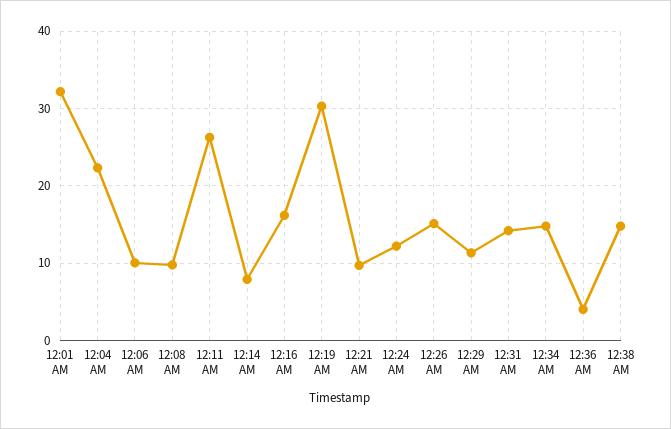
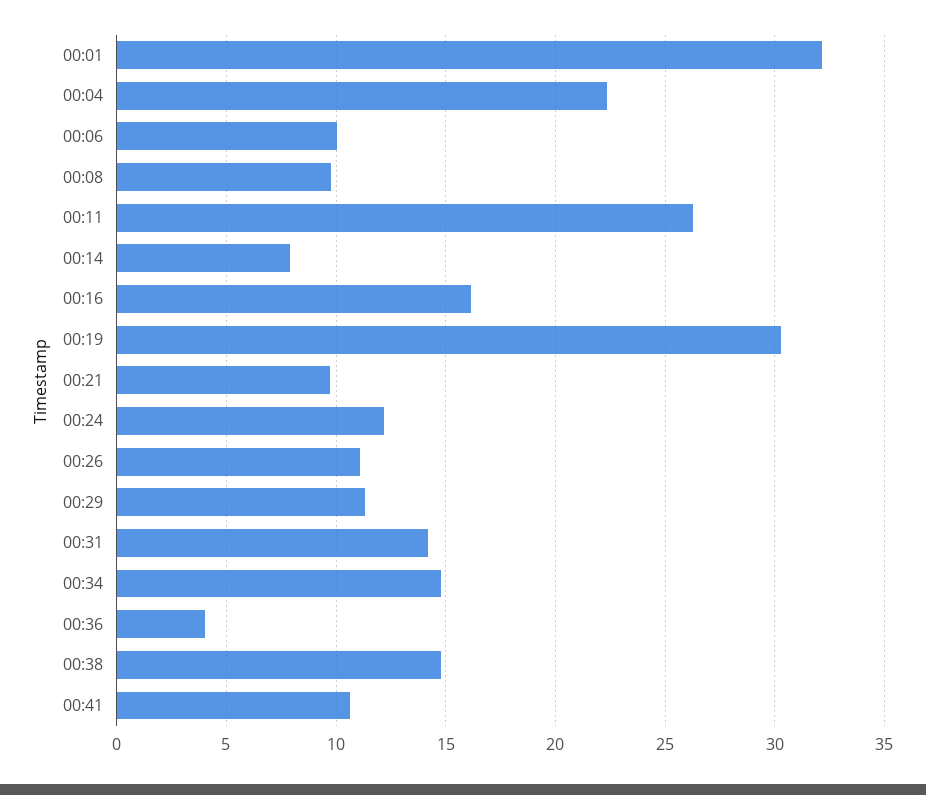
12:26 AM: 15 -> 11
00:41: none -> 10.5

